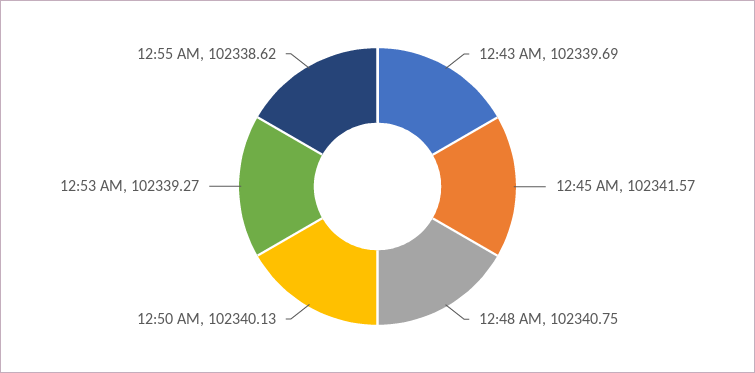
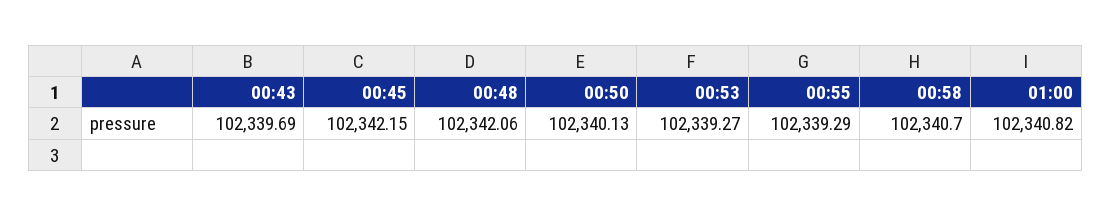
12:45 AM: 102341.57 -> 102342.15
12:48 AM: 102340.75 -> 102342.06
12:55 AM: 102338.62 -> 102339.29
00:58: none -> 102340.7
01:00: none -> 102340.82

